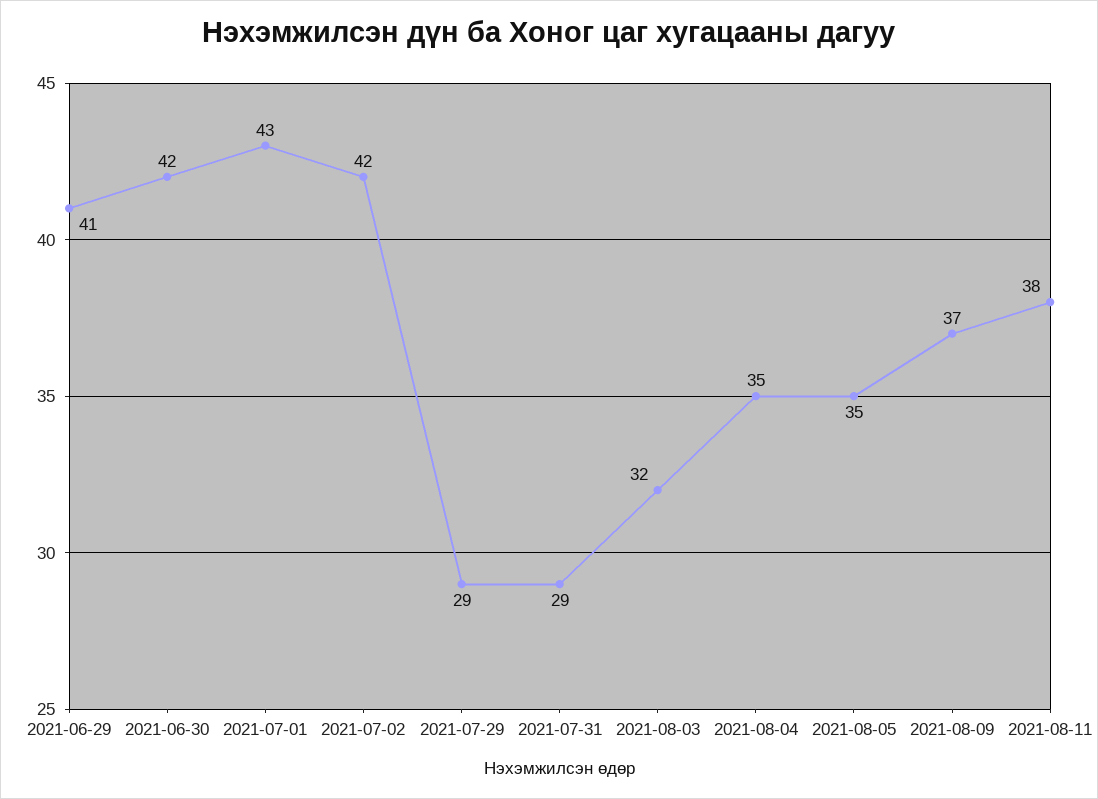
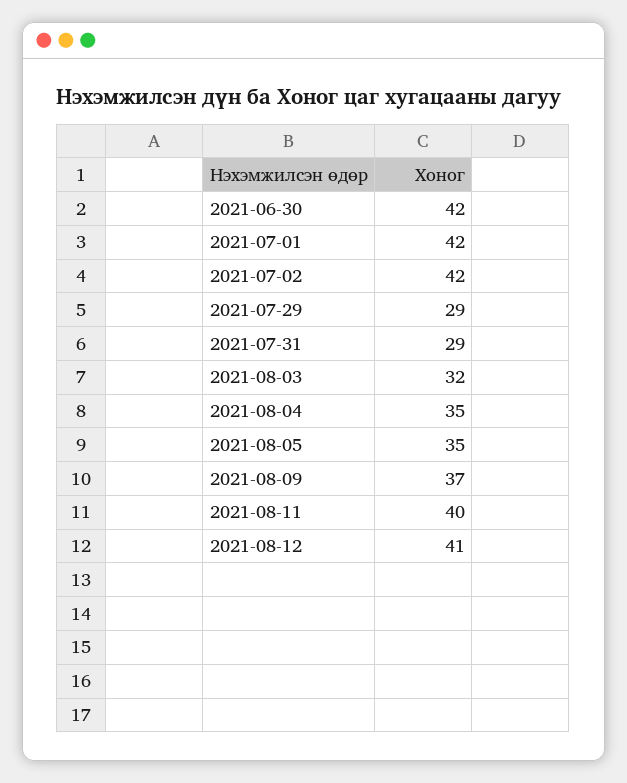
2021-06-29: 41 -> none
2021-07-01: 43 -> 42
2021-08-11: 38 -> 40
2021-08-12: none -> 41

